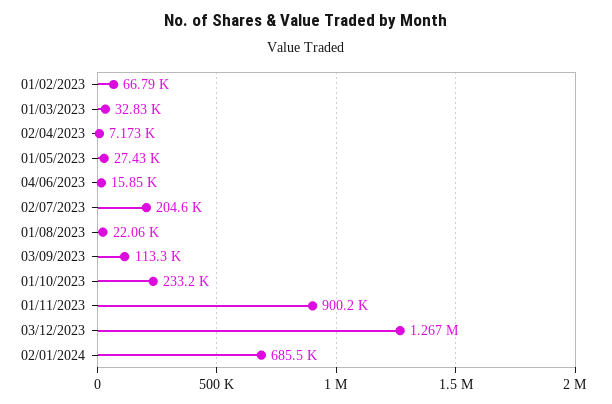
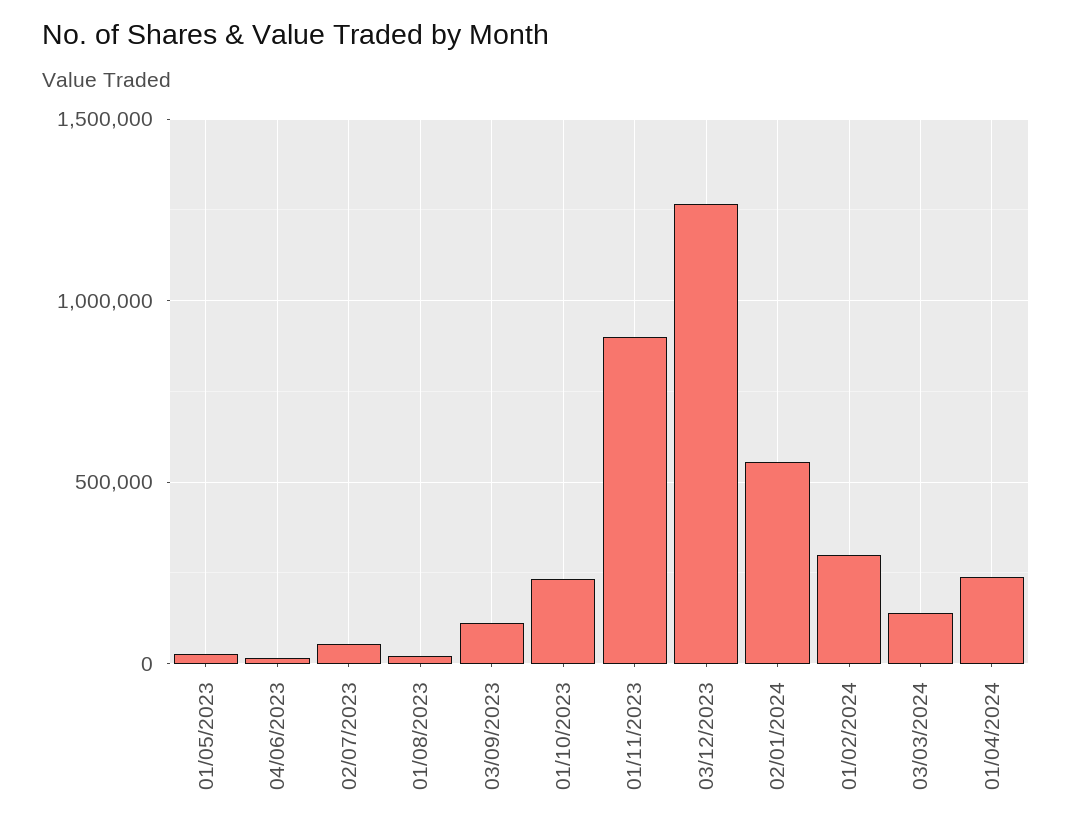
01/02/2023: 66790 -> none
01/03/2023: 32830 -> none
02/04/2023: 7173 -> none
02/07/2023: 204600 -> 50000
02/01/2024: 685500 -> 550000
01/02/2024: none -> 300000
03/03/2024: none -> 150000
01/04/2024: none -> 250000

